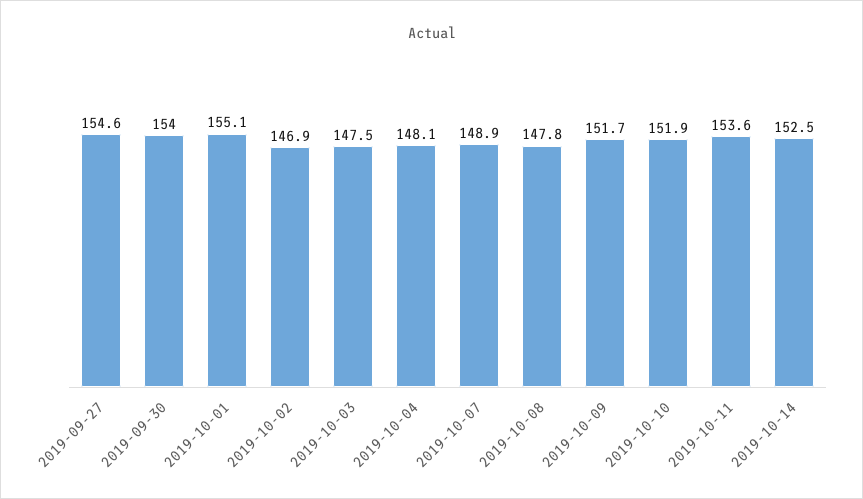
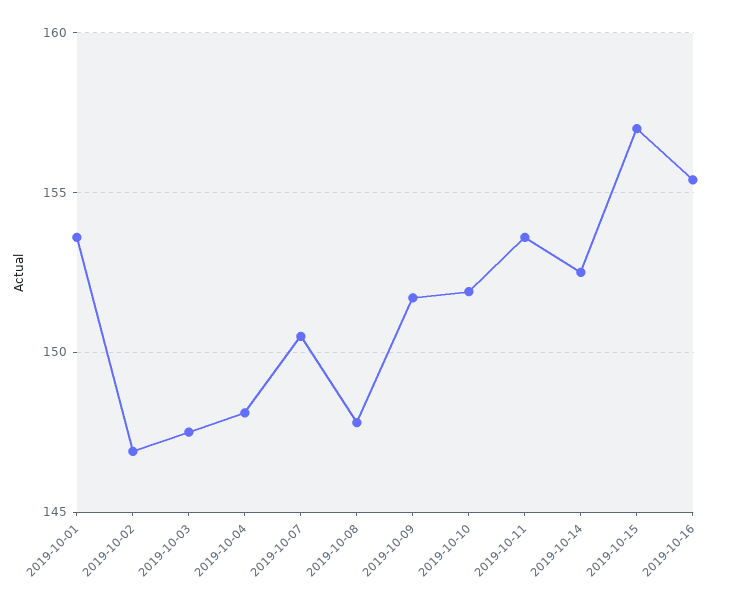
2019-09-27: 154.6 -> none
2019-09-30: 154 -> none
2019-10-01: 155.1 -> 153.5
2019-10-07: 148.9 -> 150.5
2019-10-15: none -> 157
2019-10-16: none -> 155.5

